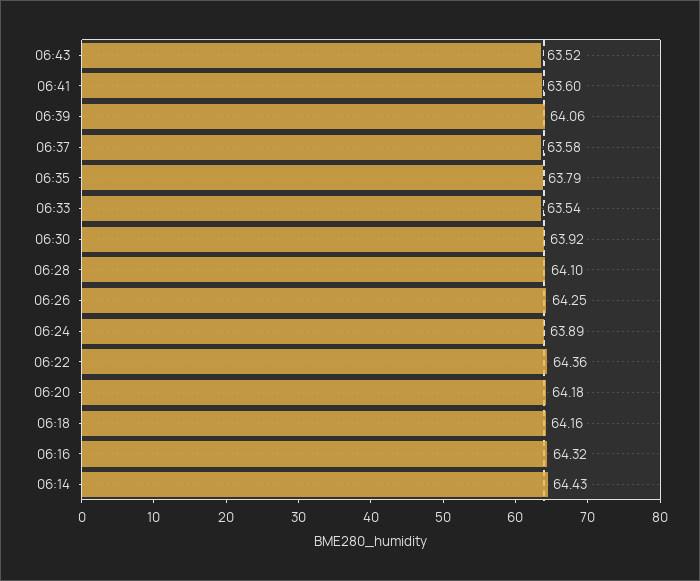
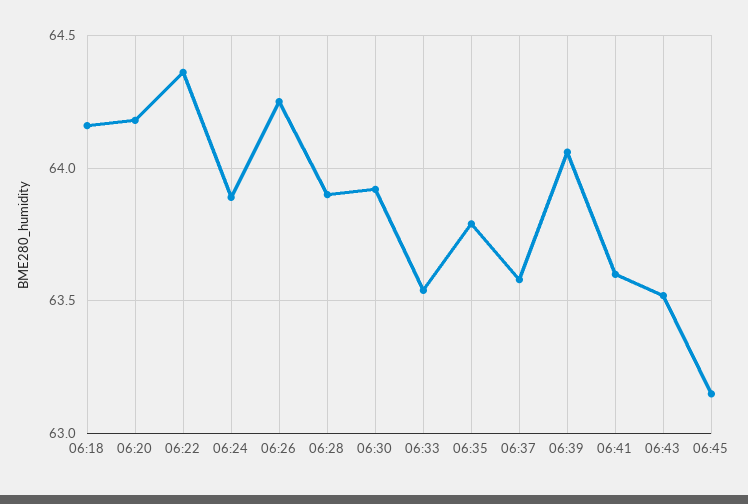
06:28: 64.1 -> 63.9
06:16: 64.32 -> none
06:14: 64.43 -> none
06:45: none -> 63.15

